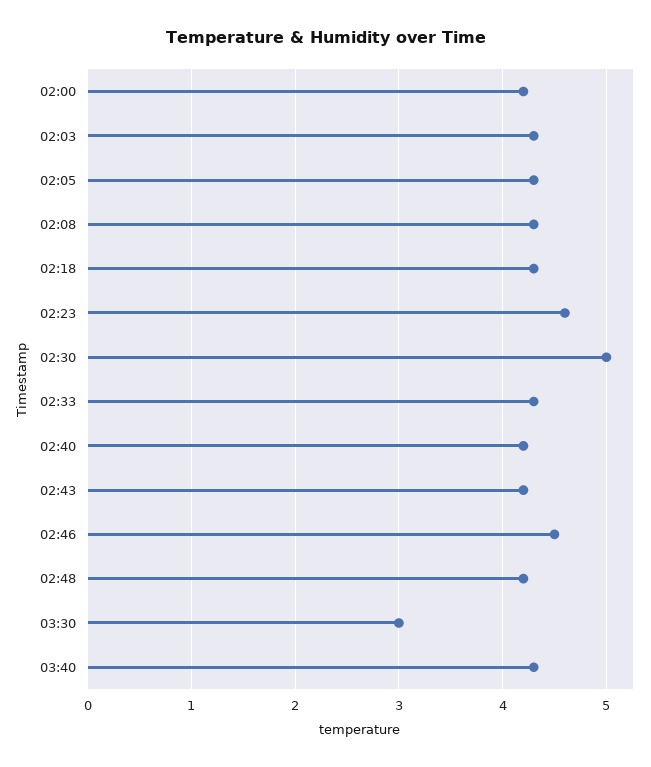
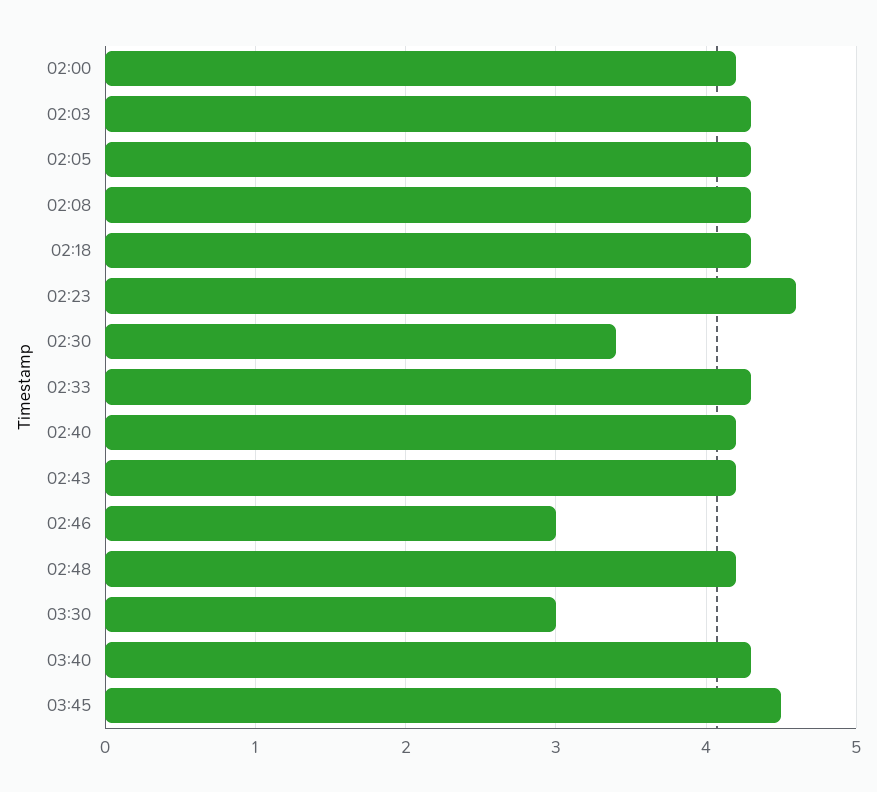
02:30: 5 -> 3.4
02:46: 4.5 -> 3
03:45: none -> 4.5

